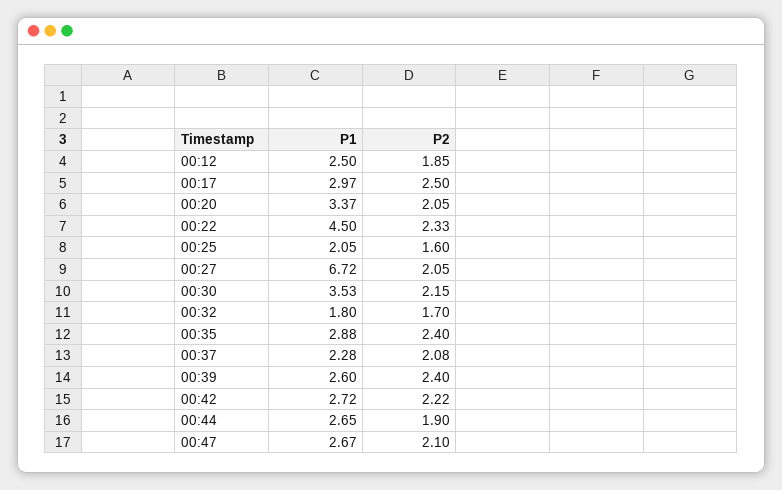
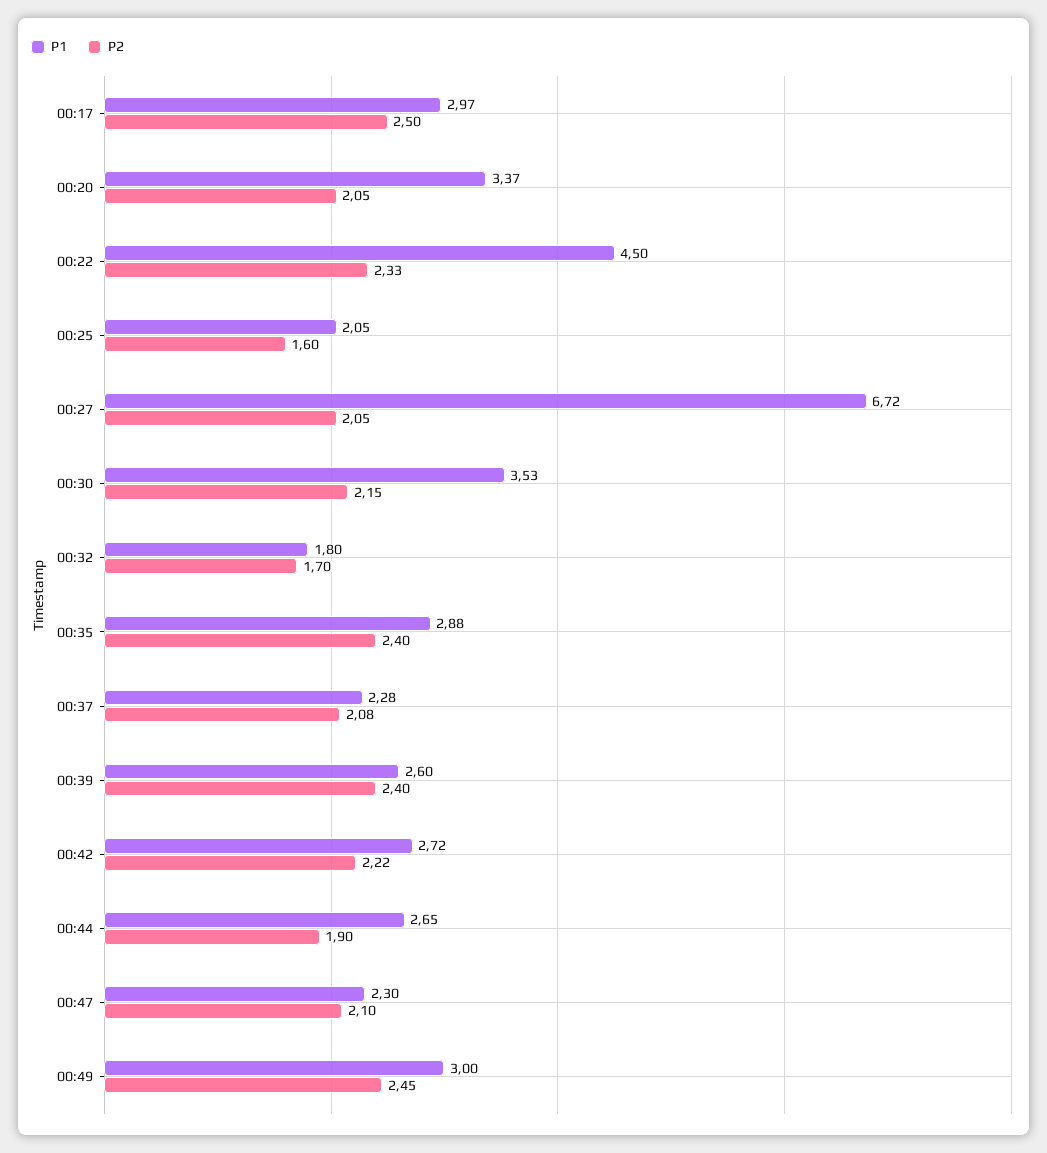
P1, 00:12: 2.5 -> none
P2, 00:12: 1.85 -> none
P1, 00:47: 2.67 -> 2.3
P1, 00:49: none -> 3
P2, 00:49: none -> 2.45

